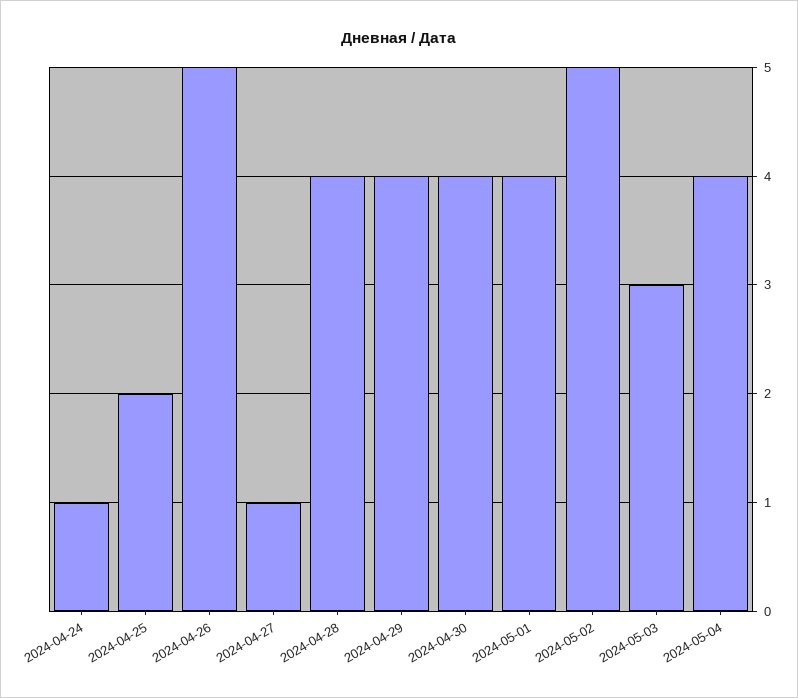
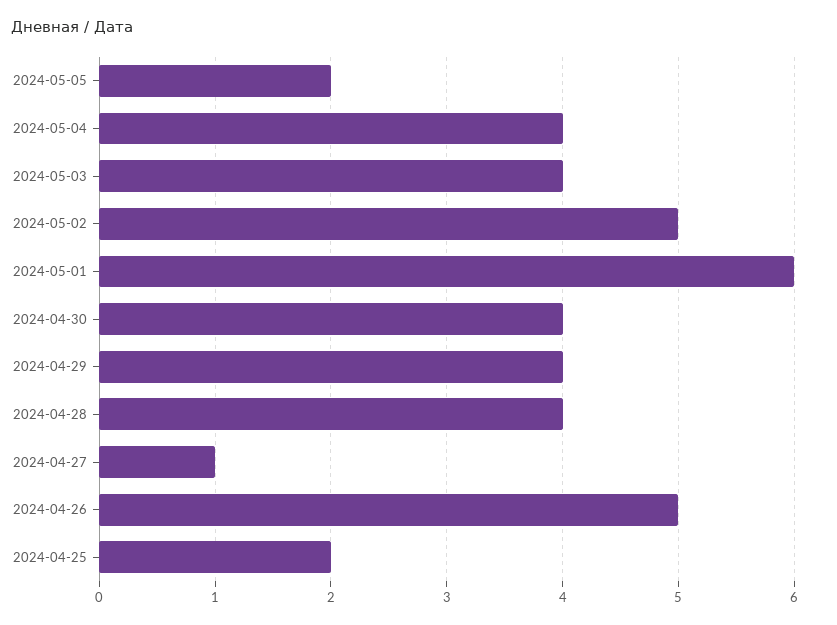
2024-04-24: 1 -> none
2024-05-01: 4 -> 6
2024-05-03: 3 -> 4
2024-05-05: none -> 2

